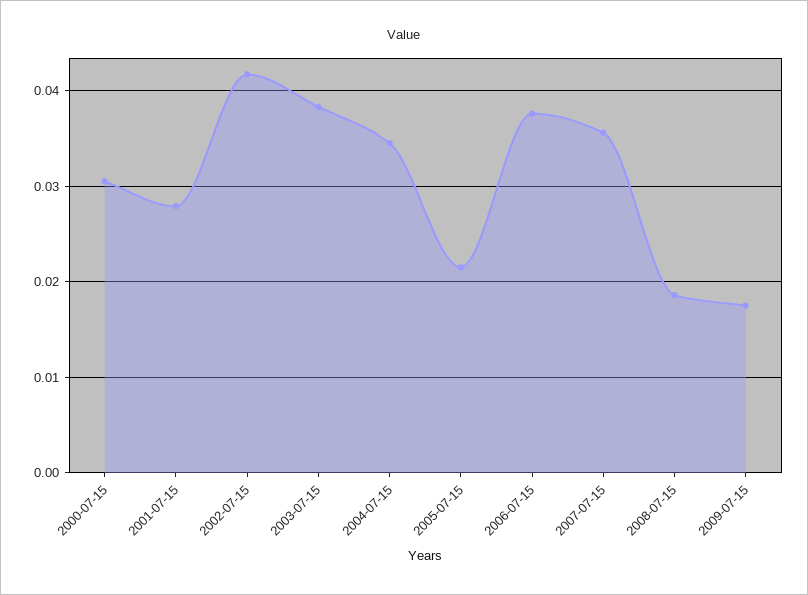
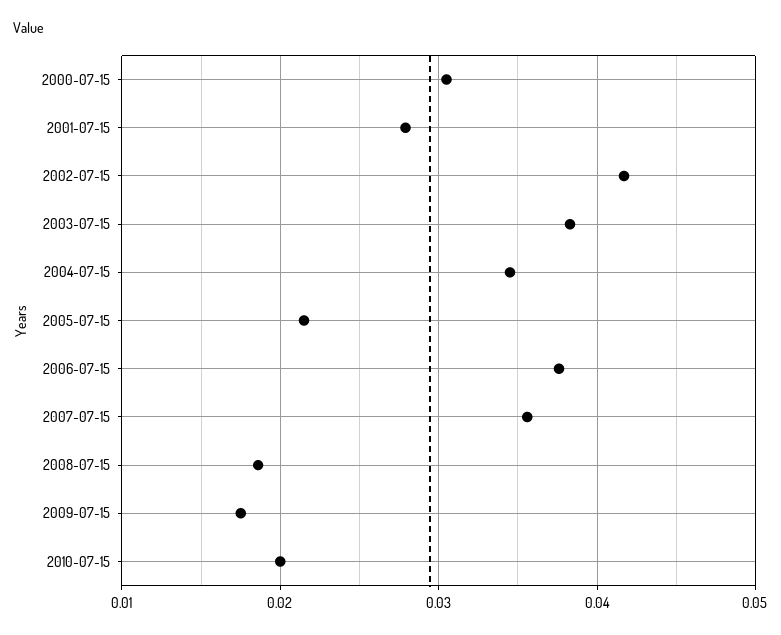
2010-07-15: none -> 0.02

